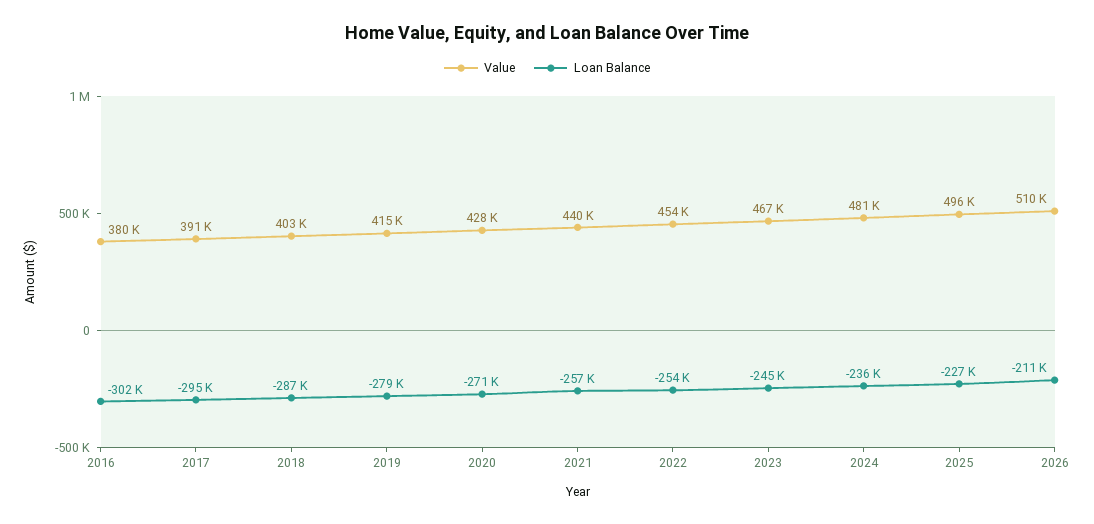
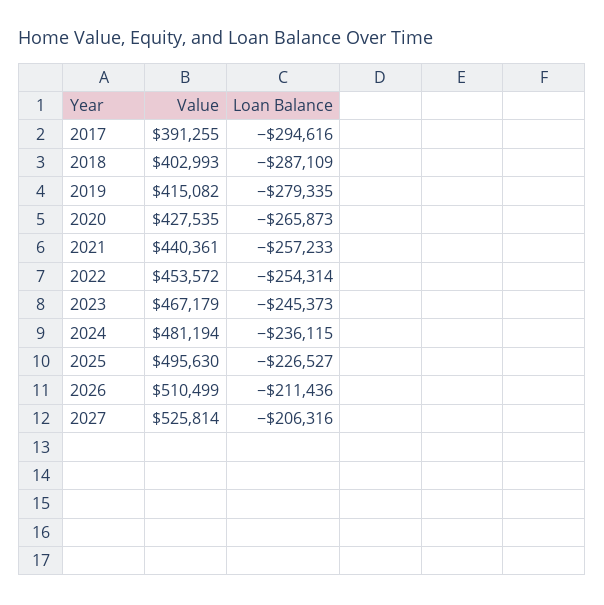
Value, 2016: 380000 -> none
Loan Balance, 2016: -302000 -> none
Loan Balance, 2020: -271000 -> -265873
Value, 2027: none -> 525814
Loan Balance, 2027: none -> -206316

